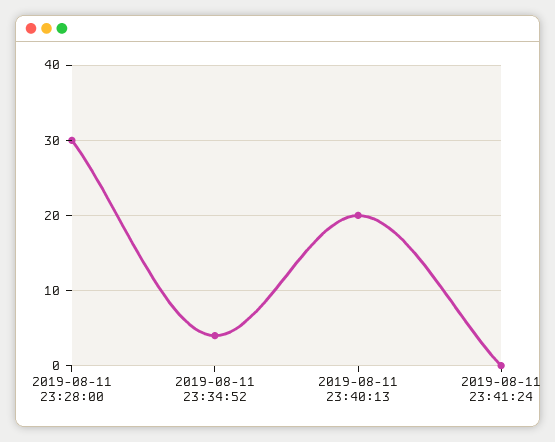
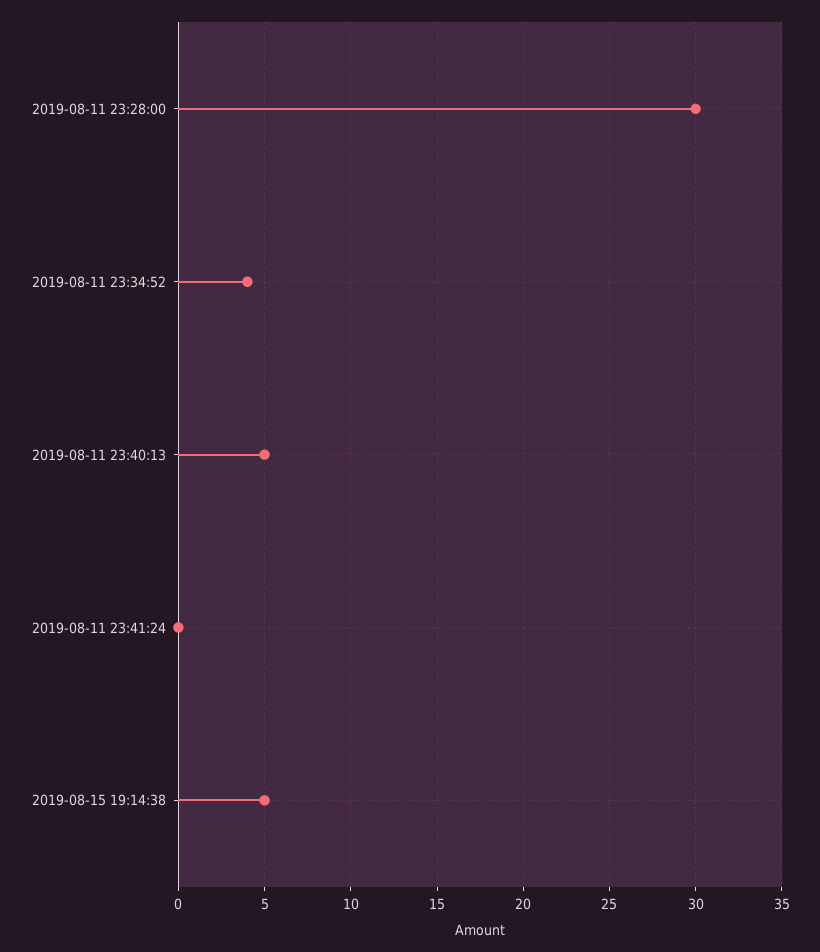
2019-08-11 23:40:13: 20 -> 5
2019-08-15 19:14:38: none -> 5

